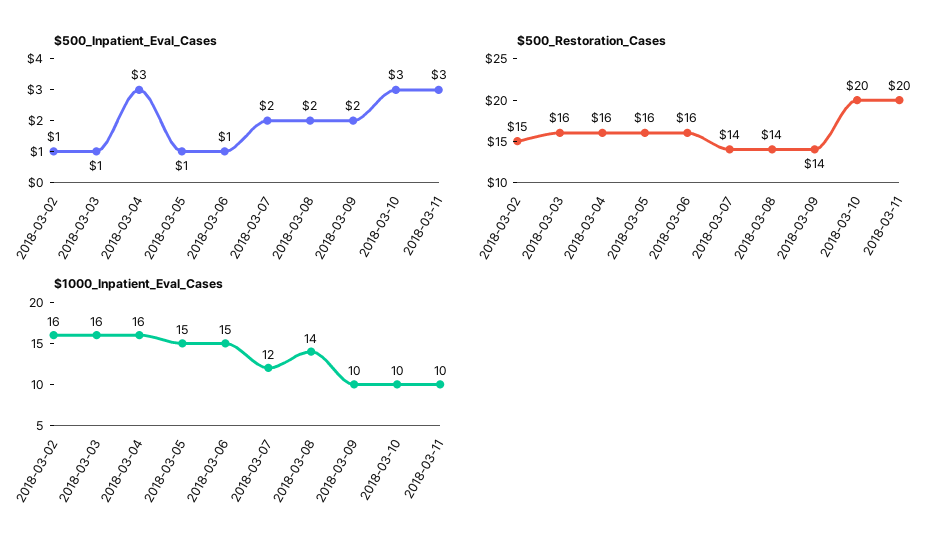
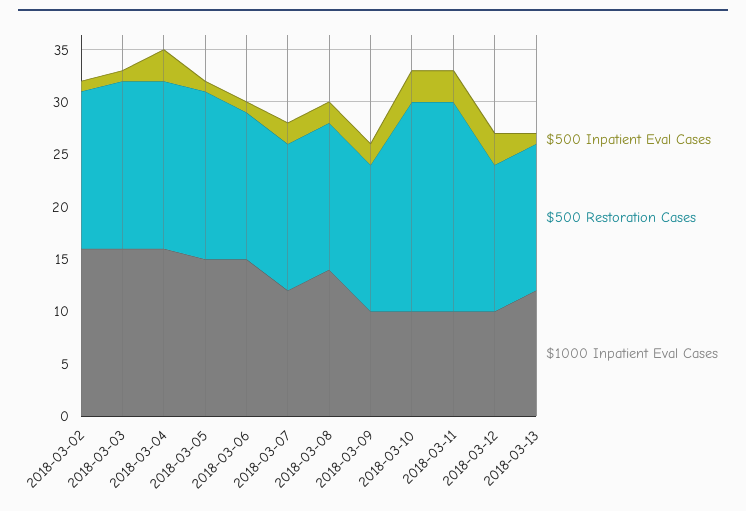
$500_Restoration_Cases, 2018-03-06: 16 -> 14
$500_Inpatient_Eval_Cases, 2018-03-12: none -> 3
$500_Restoration_Cases, 2018-03-12: none -> 14
$1000_Inpatient_Eval_Cases, 2018-03-12: none -> 10
$500_Inpatient_Eval_Cases, 2018-03-13: none -> 1
$500_Restoration_Cases, 2018-03-13: none -> 14
$1000_Inpatient_Eval_Cases, 2018-03-13: none -> 12

